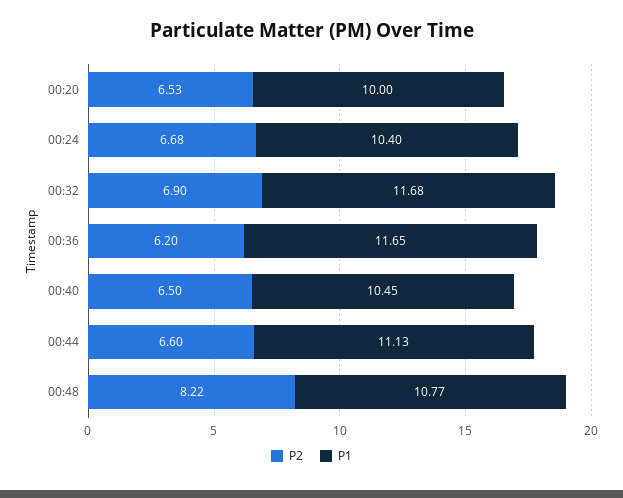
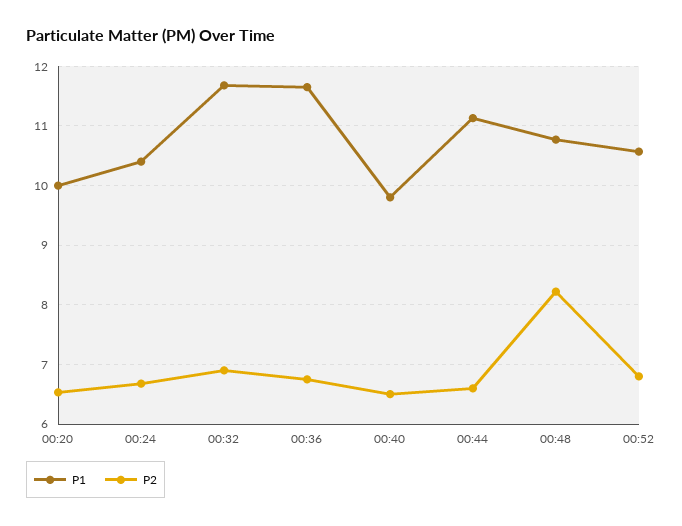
P2, 00:36: 6.2 -> 6.8
P1, 00:40: 10.45 -> 9.8
P1, 00:52: none -> 10.6
P2, 00:52: none -> 6.8

